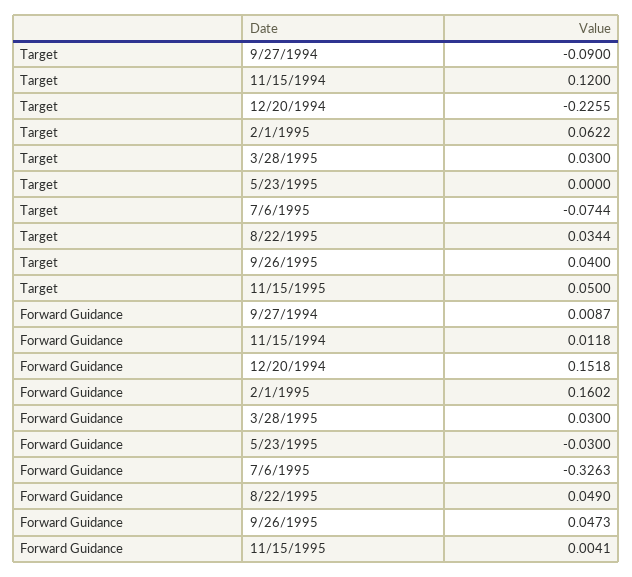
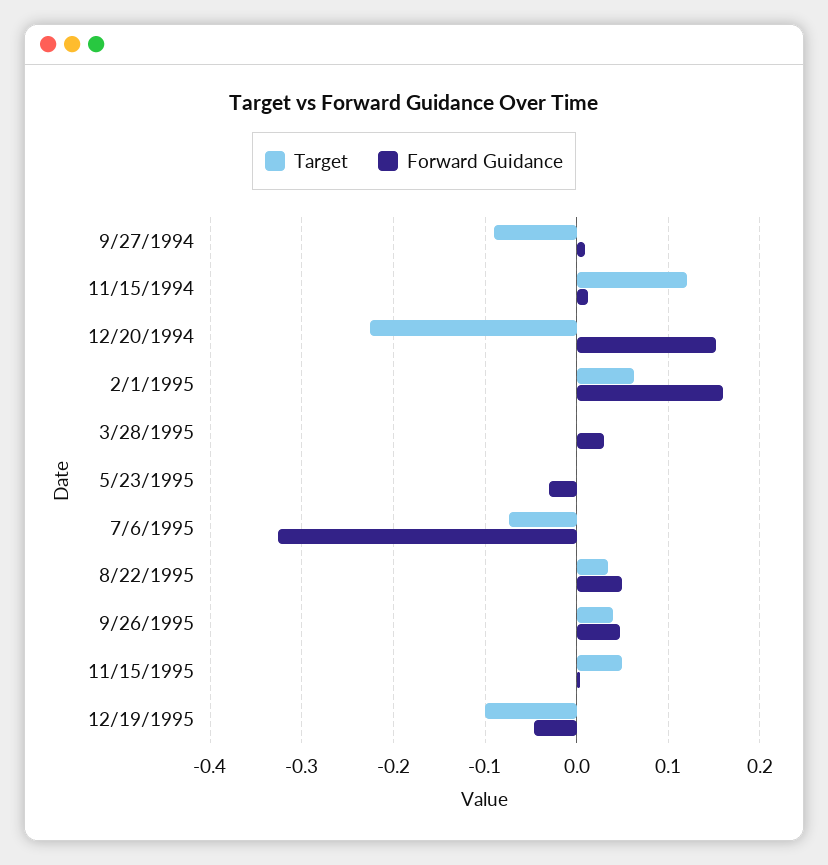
Target, 3/28/1995: 0.03 -> 0
Target, 12/19/1995: none -> -0.1
Forward Guidance, 12/19/1995: none -> -0.05

